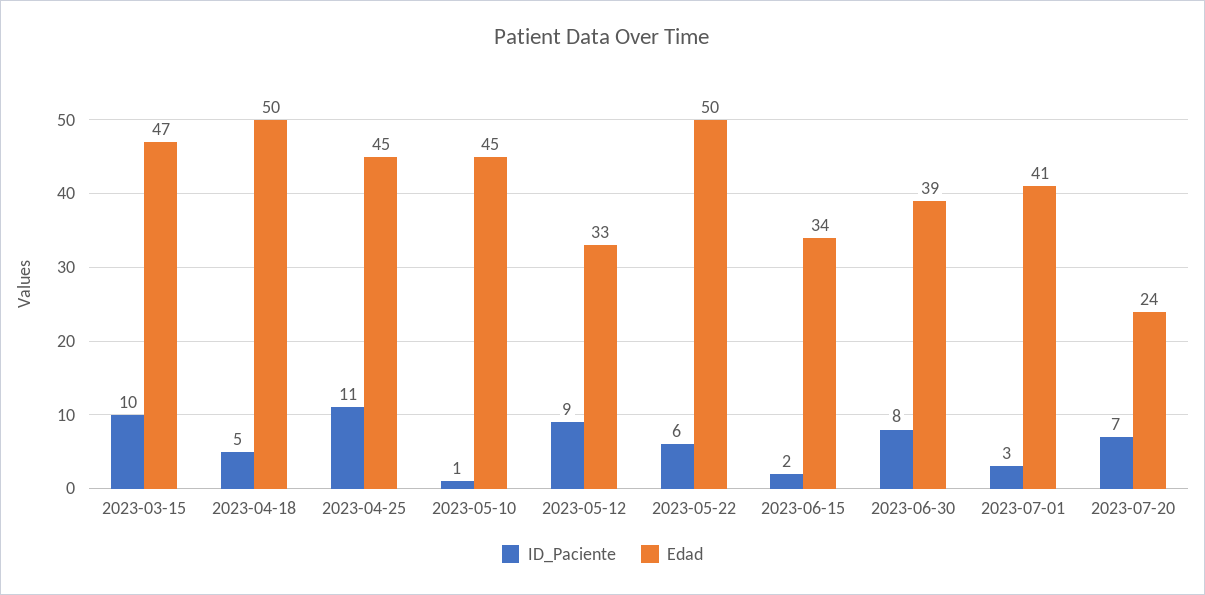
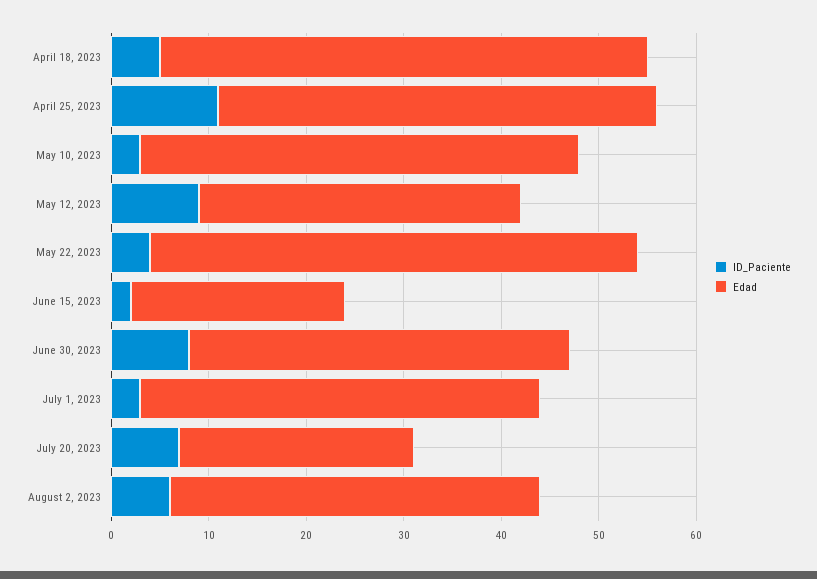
ID_Paciente, 2023-03-15: 10 -> none
Edad, 2023-03-15: 47 -> none
ID_Paciente, 2023-05-10: 1 -> 3
ID_Paciente, 2023-05-22: 6 -> 4
Edad, 2023-06-15: 34 -> 22
ID_Paciente, August 2, 2023: none -> 6
Edad, August 2, 2023: none -> 38

